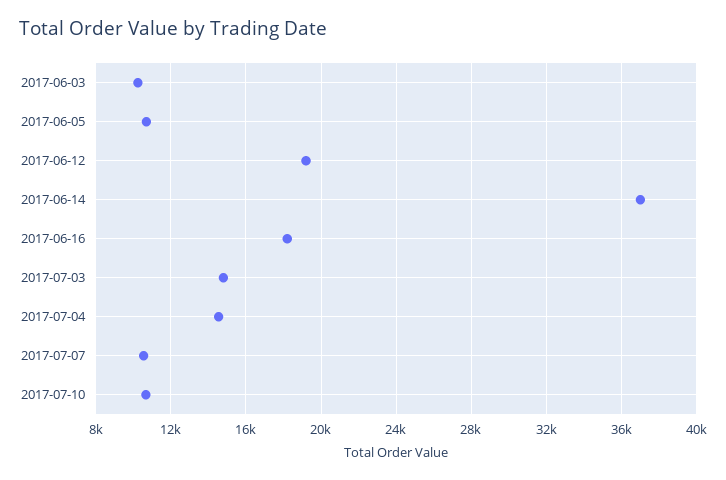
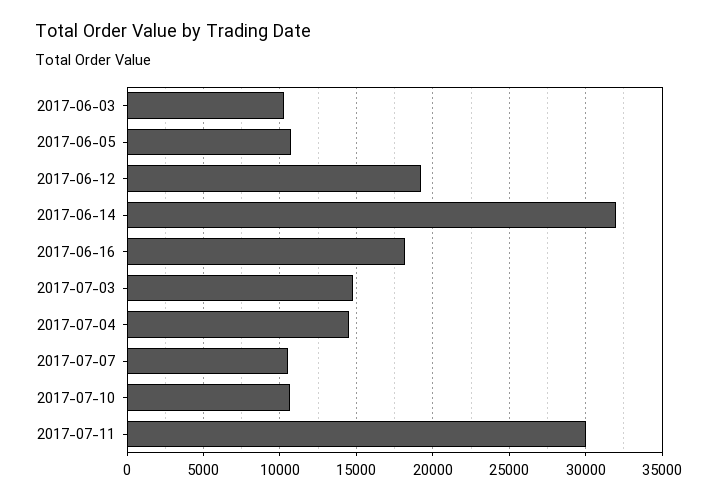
2017-06-14: 37000 -> 32000
2017-07-11: none -> 30000

